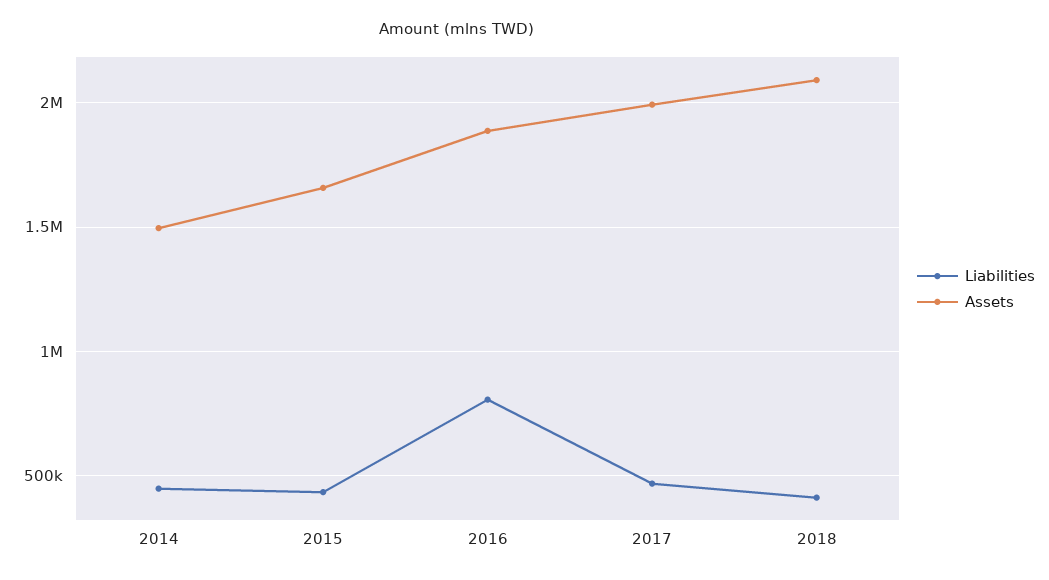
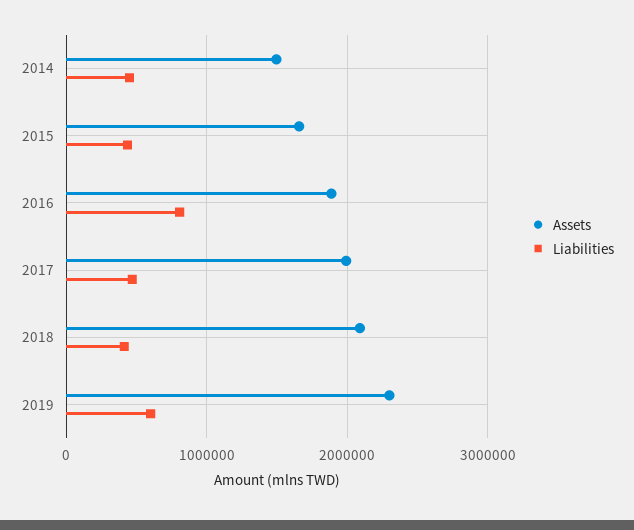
Assets, 2019: none -> 2300000
Liabilities, 2019: none -> 600000

